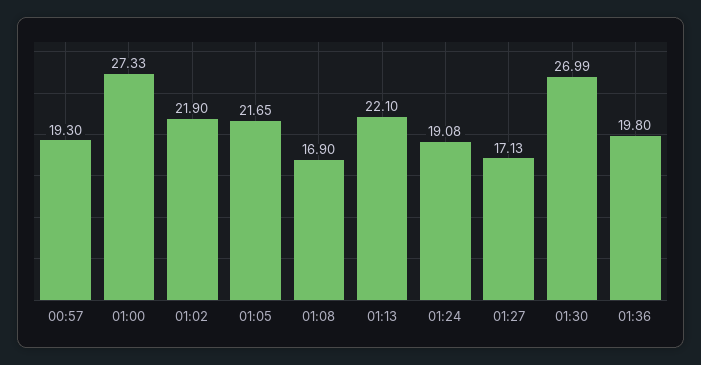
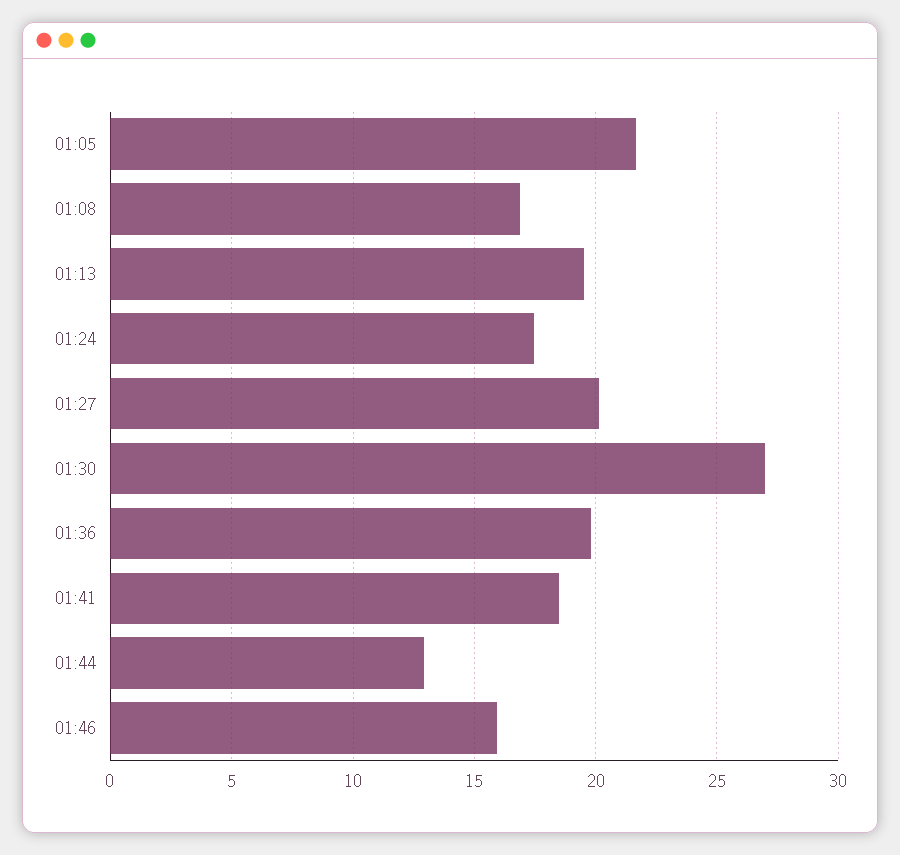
00:57: 19.3 -> none
01:00: 27.33 -> none
01:02: 21.9 -> none
01:13: 22.1 -> 19.5
01:24: 19.08 -> 17.5
01:27: 17.13 -> 20
01:41: none -> 18.5
01:44: none -> 13
01:46: none -> 16

